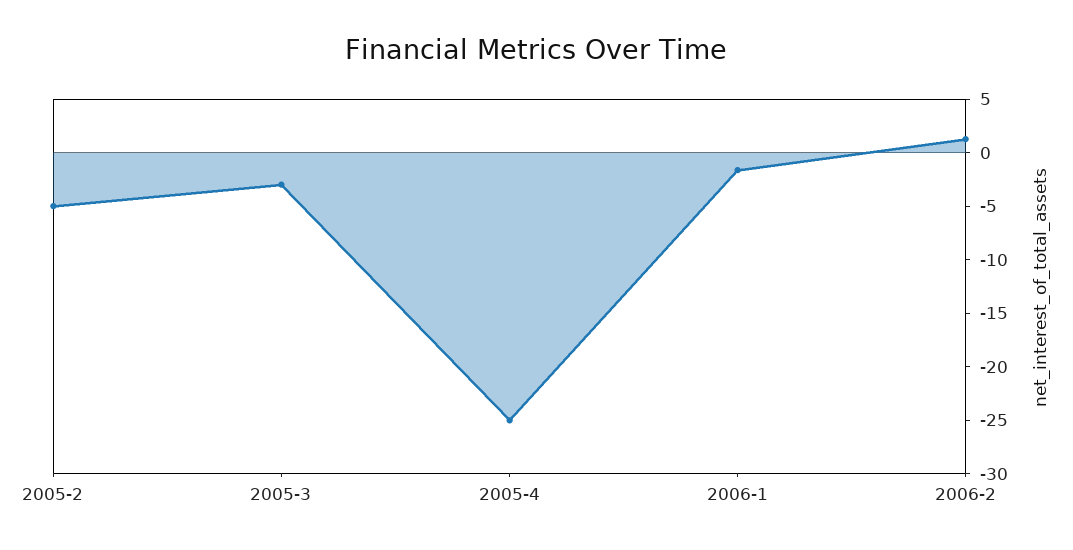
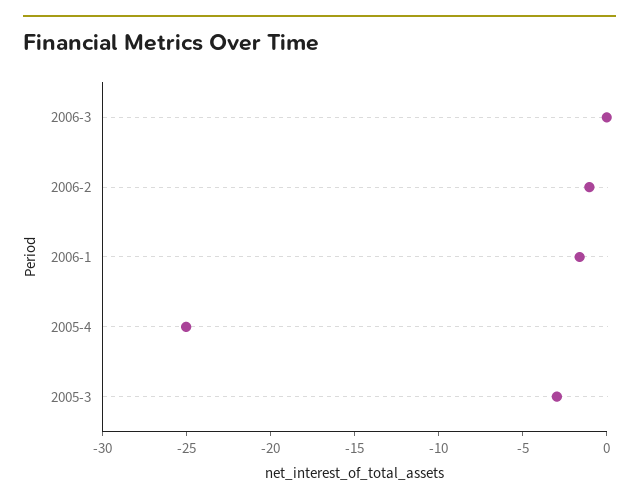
2005-2: -5 -> none
2006-2: 1 -> -1
2006-3: none -> 0

